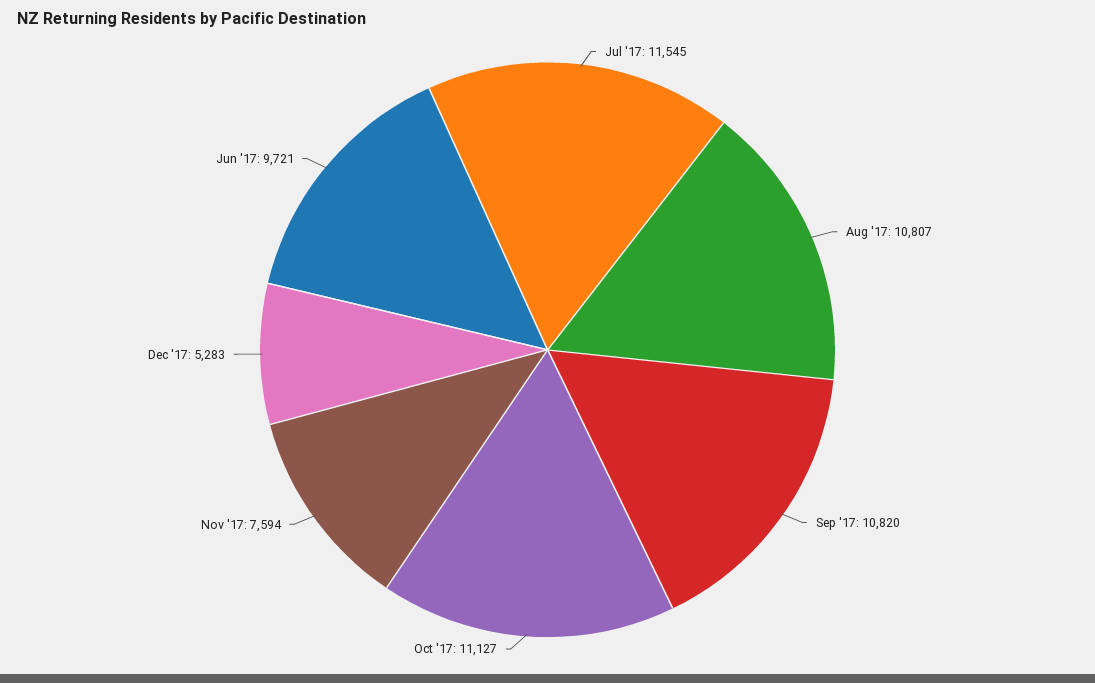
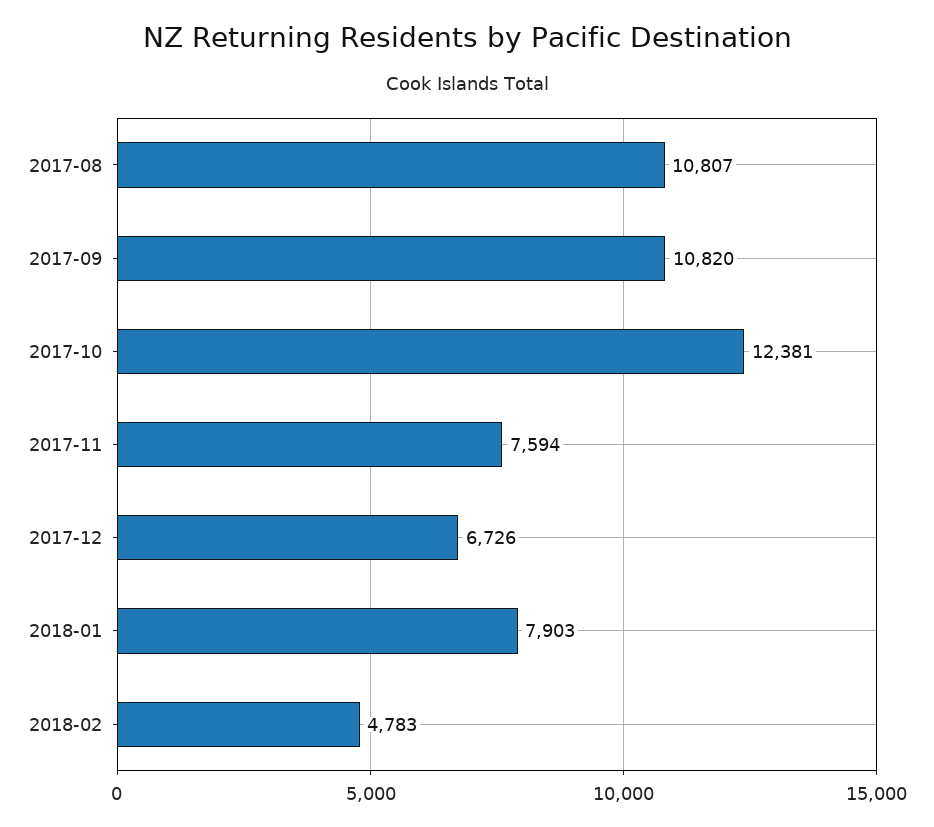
Jul '17: 11545 -> none
Oct '17: 11127 -> 12381
Dec '17: 5283 -> 6726
Jun '17: 9721 -> none
2018-01: none -> 7903
2018-02: none -> 4783

